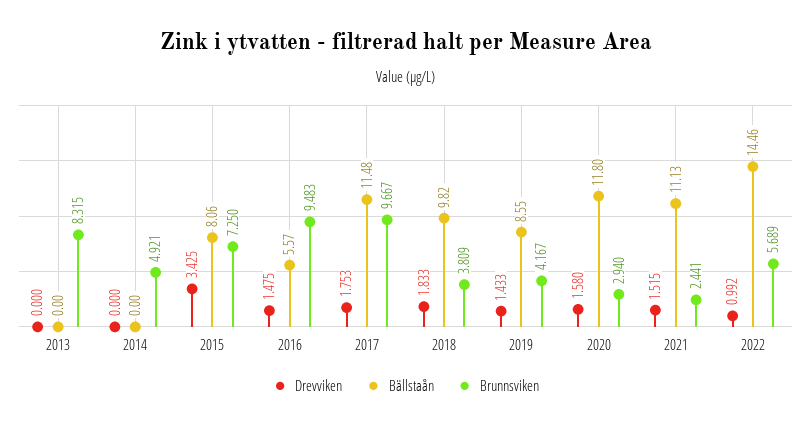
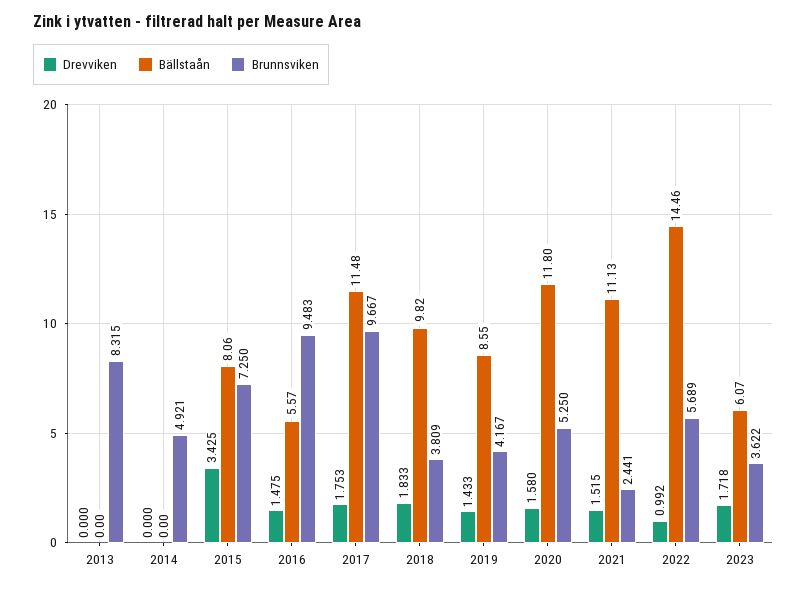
Brunnsviken, 2020: 2.94 -> 5.25
Drevviken, 2023: none -> 1.718
Bällstaån, 2023: none -> 6.07
Brunnsviken, 2023: none -> 3.622

